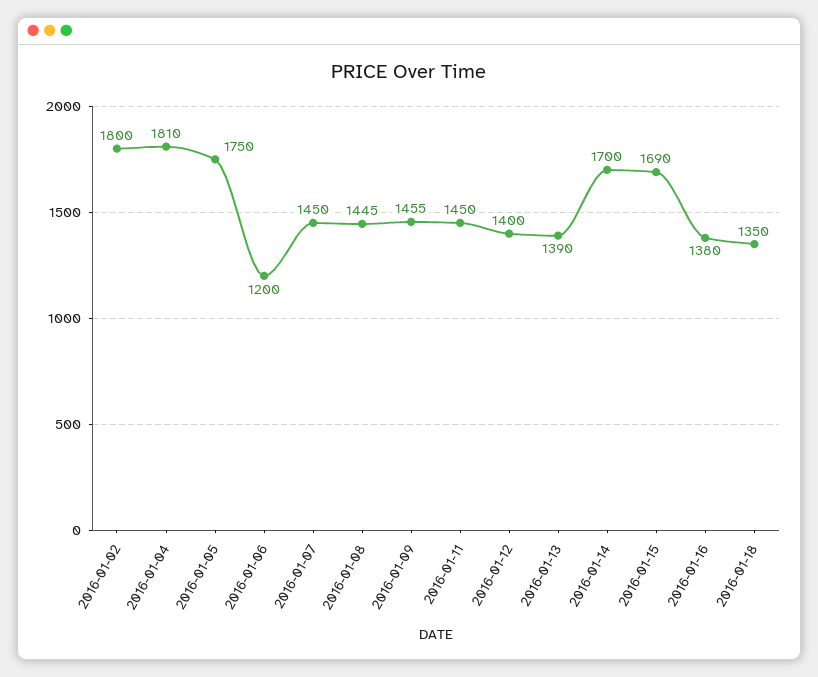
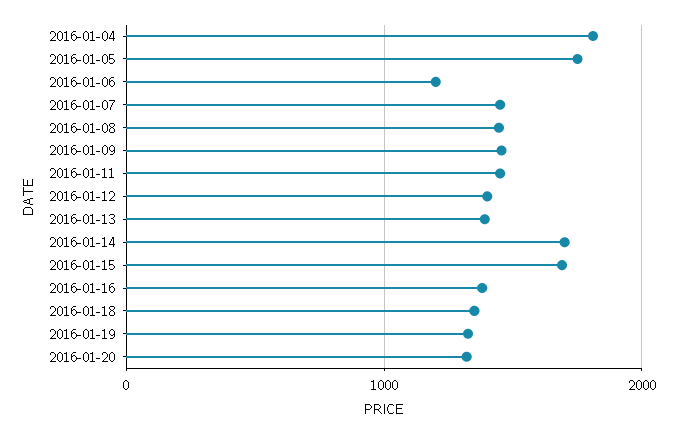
2016-01-02: 1800 -> none
2016-01-19: none -> 1300
2016-01-20: none -> 1300

